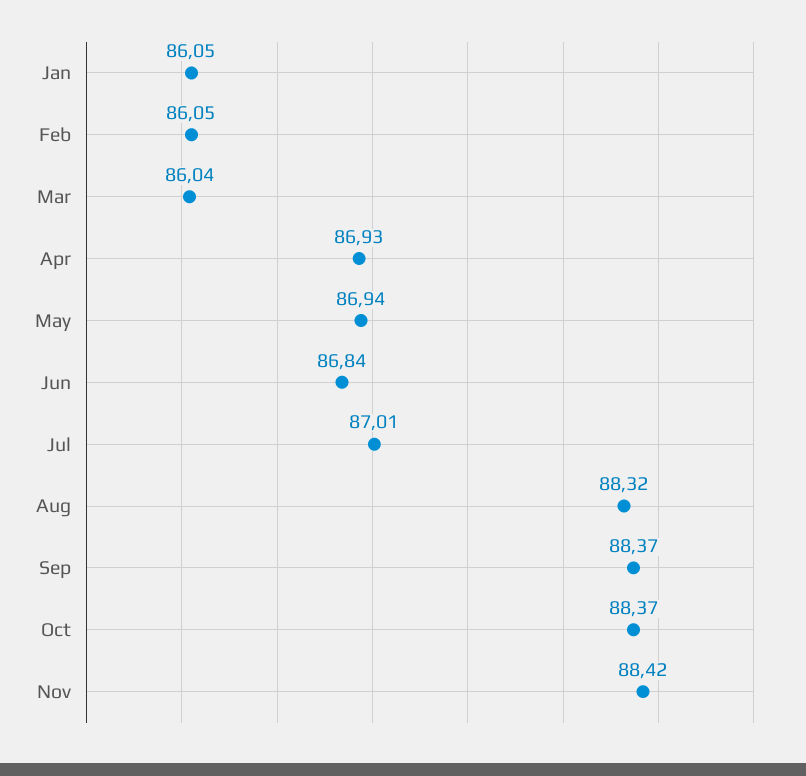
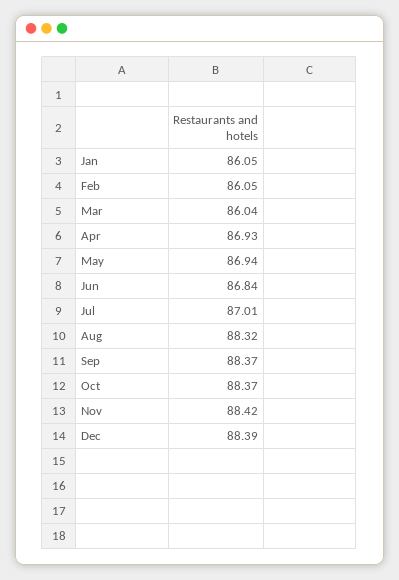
Dec: none -> 88.39

